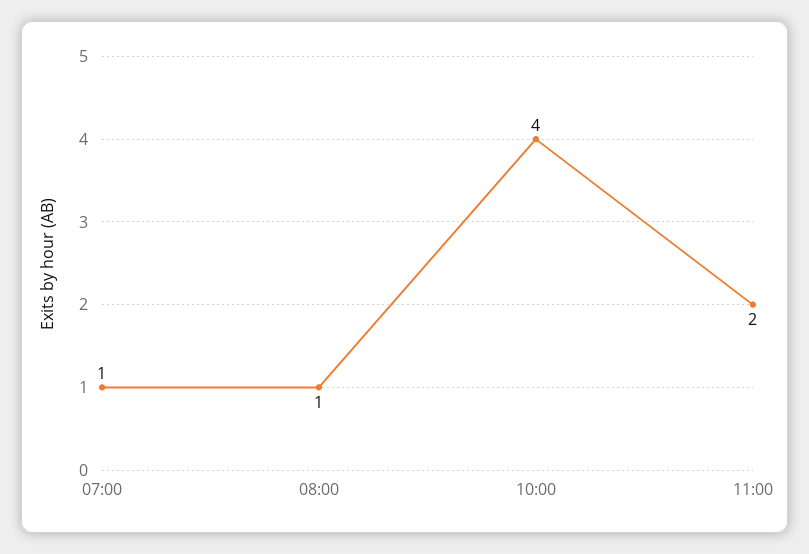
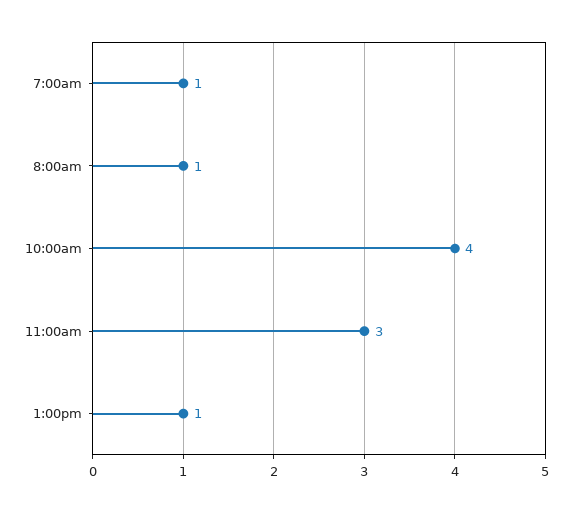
11:00: 2 -> 3
1:00pm: none -> 1

